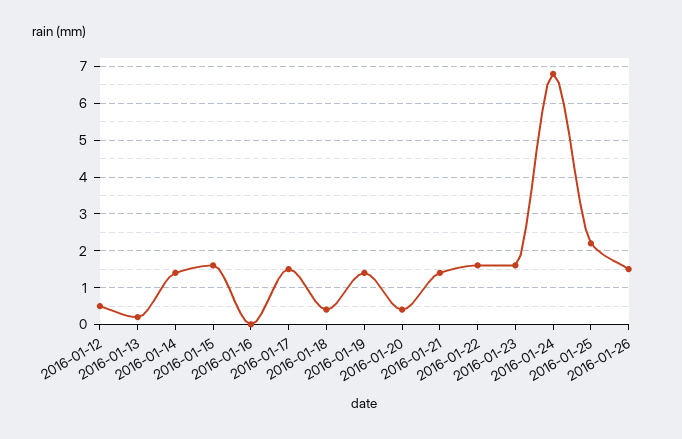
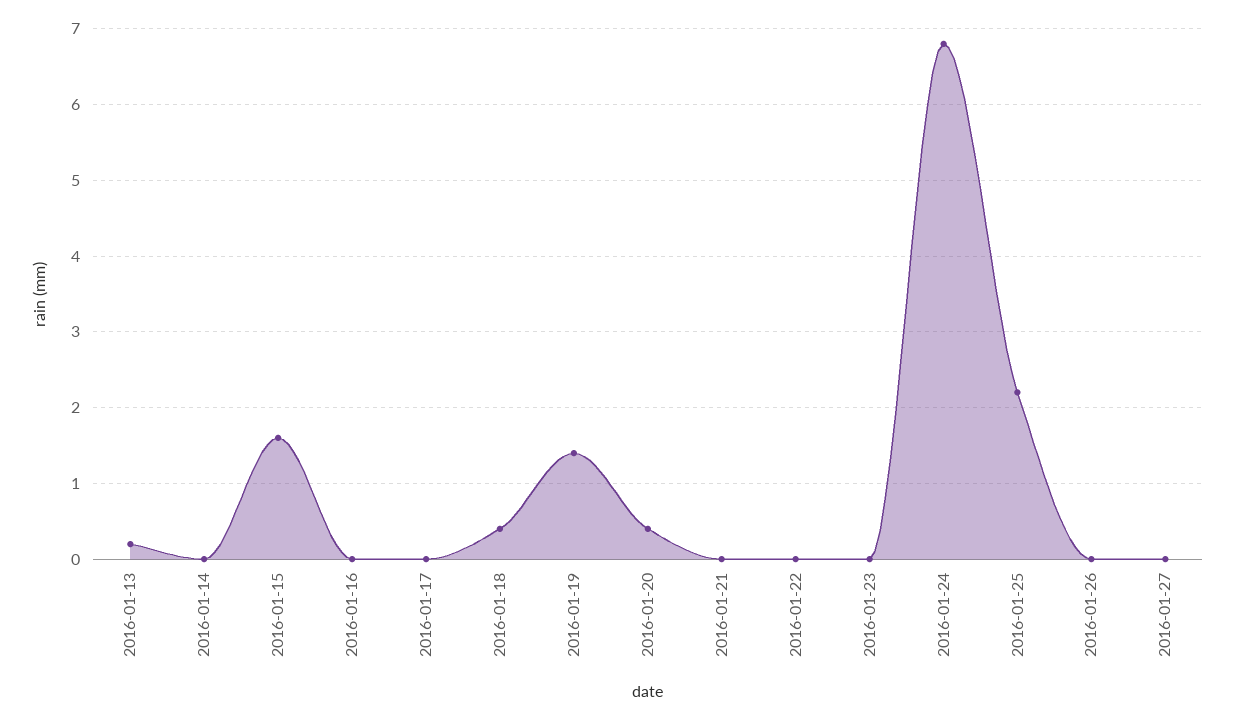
2016-01-12: 0.5 -> none
2016-01-14: 1.5 -> 0
2016-01-17: 1.5 -> 0
2016-01-21: 1.5 -> 0
2016-01-22: 1.5 -> 0
2016-01-23: 1.5 -> 0
2016-01-26: 1.5 -> 0
2016-01-27: none -> 0

